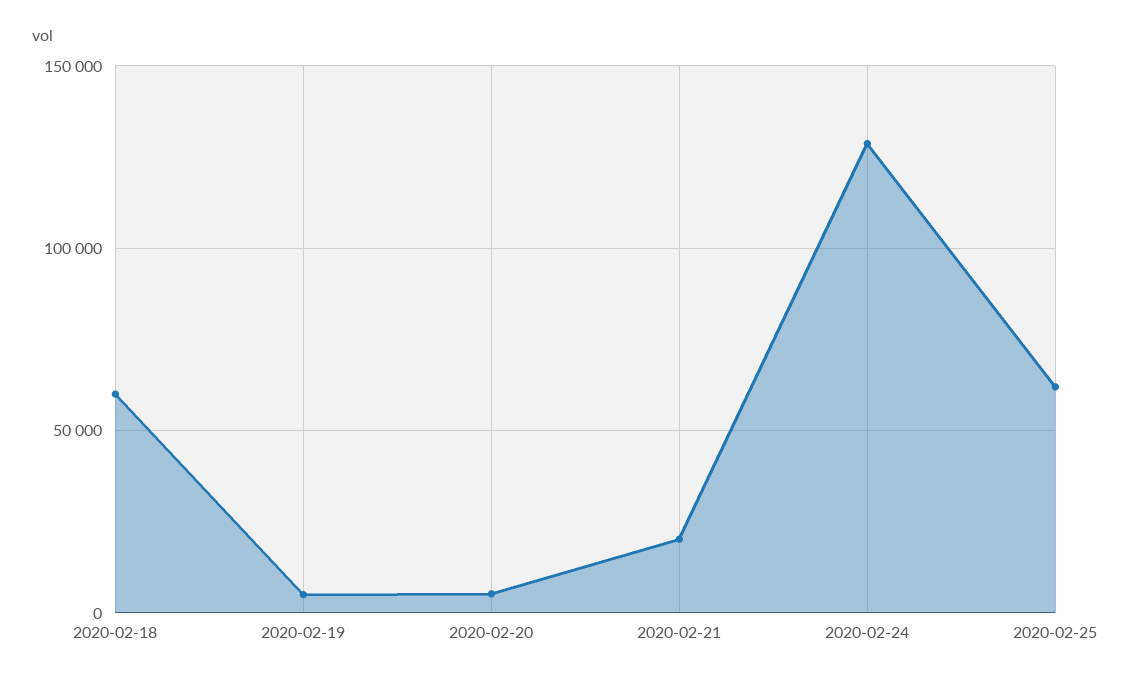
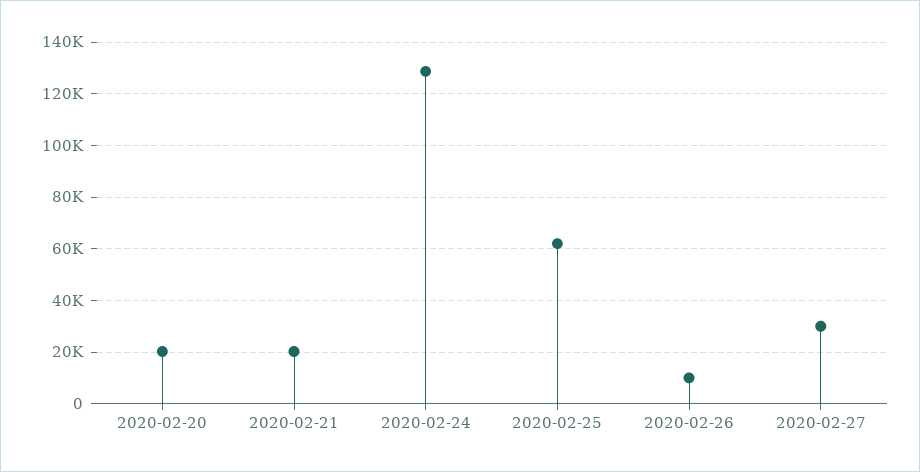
2020-02-18: 60000 -> none
2020-02-19: 5000 -> none
2020-02-20: 5000 -> 20000
2020-02-26: none -> 10000
2020-02-27: none -> 30000

